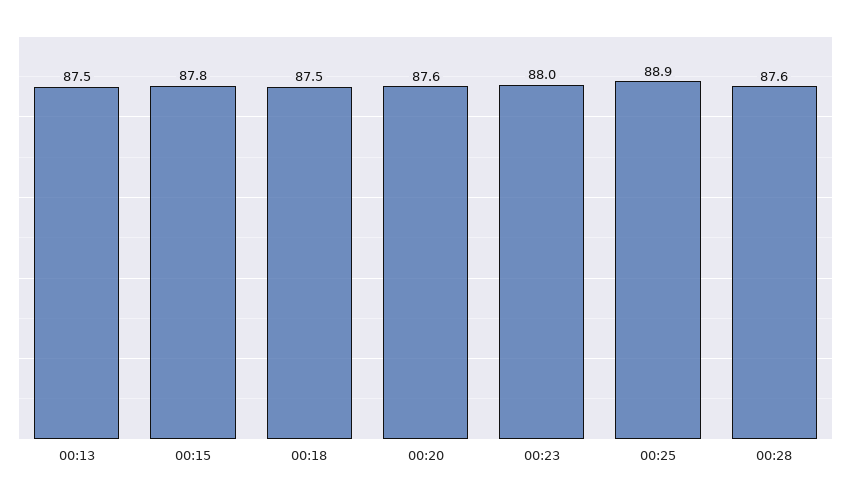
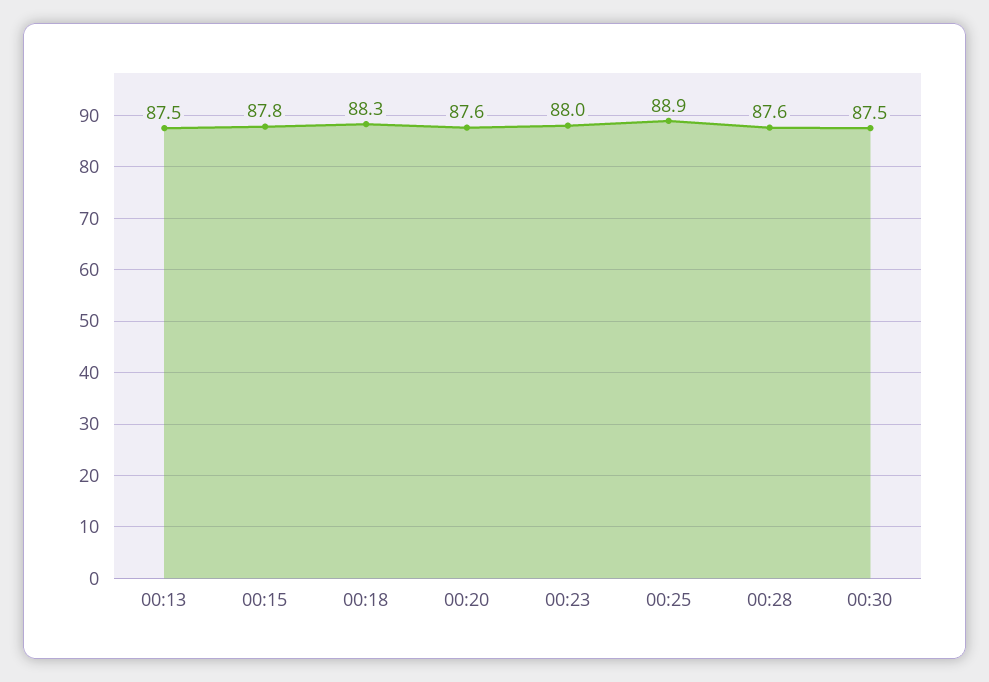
00:18: 87.5 -> 88.3
00:30: none -> 87.5

